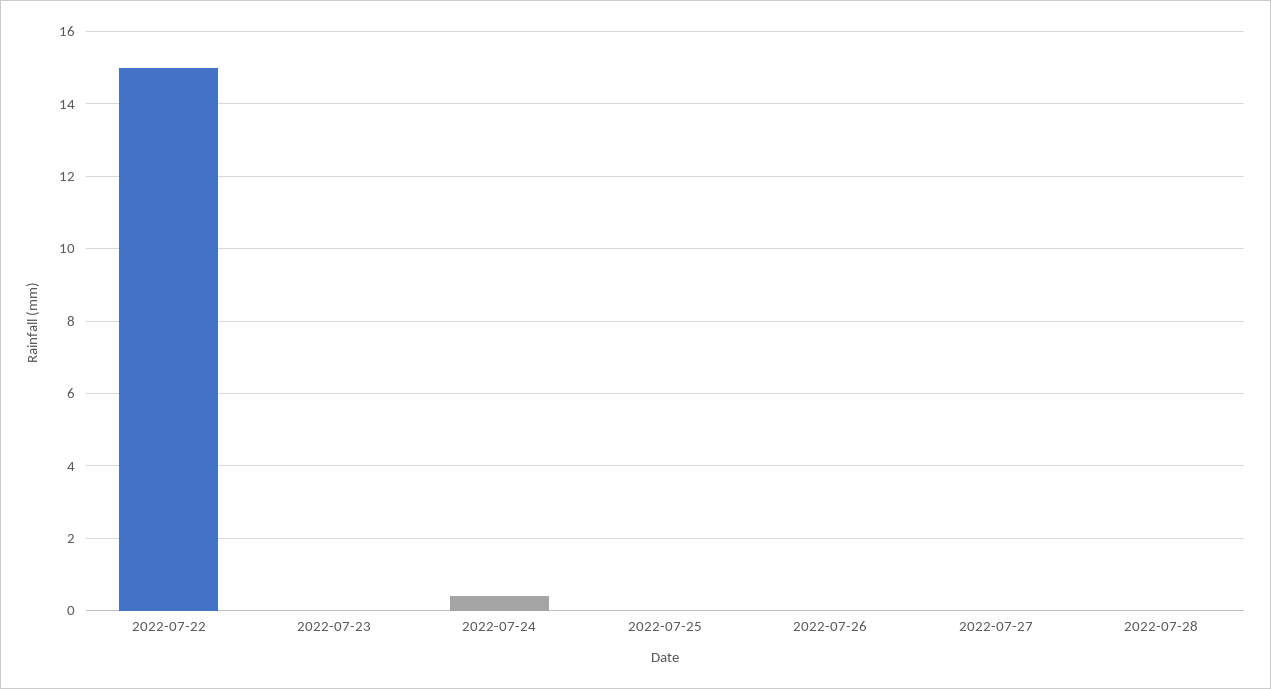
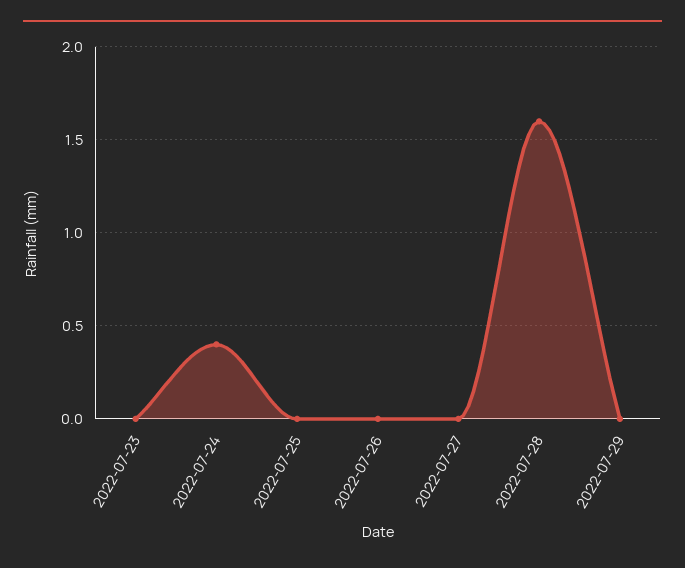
2022-07-22: 15 -> none
2022-07-28: 0 -> 1.6
2022-07-29: none -> 0

